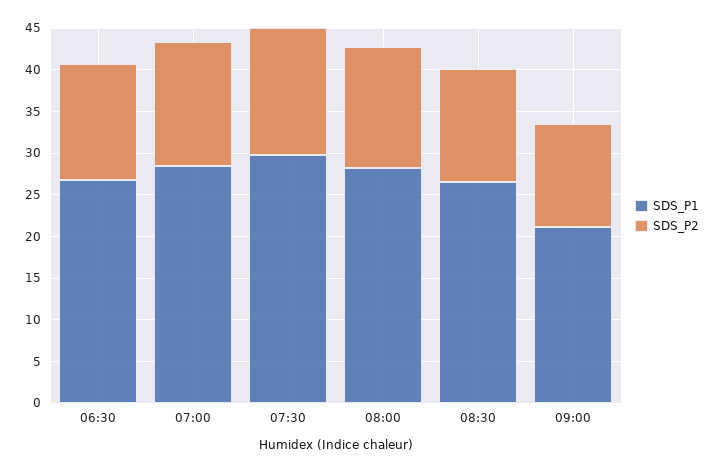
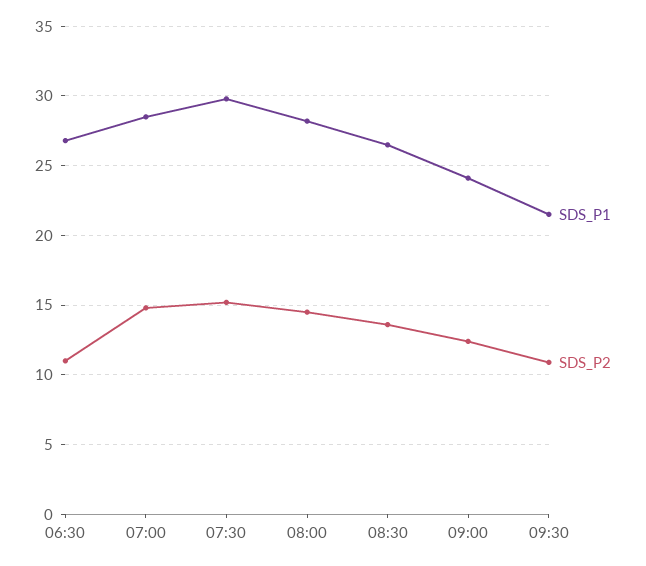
SDS_P2, 06:30: 14 -> 11
SDS_P1, 09:00: 21 -> 24
SDS_P1, 09:30: none -> 21.5
SDS_P2, 09:30: none -> 11

